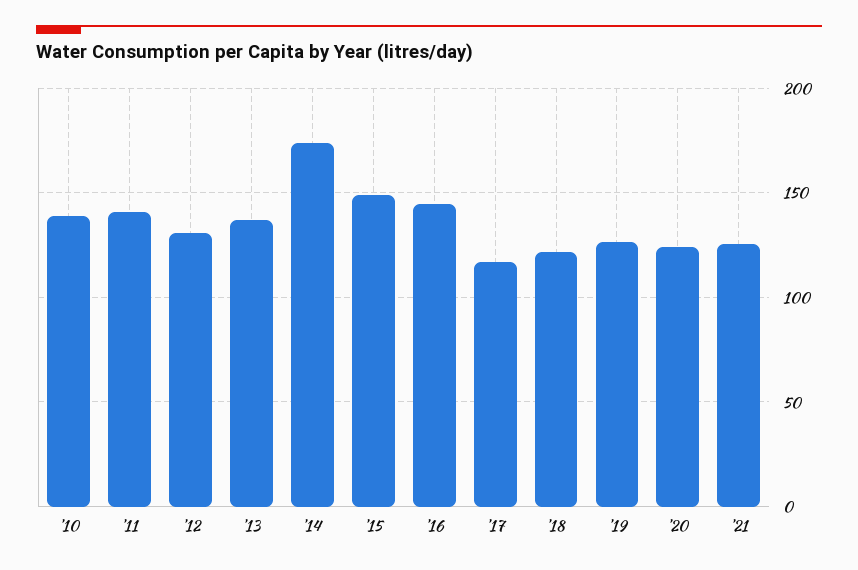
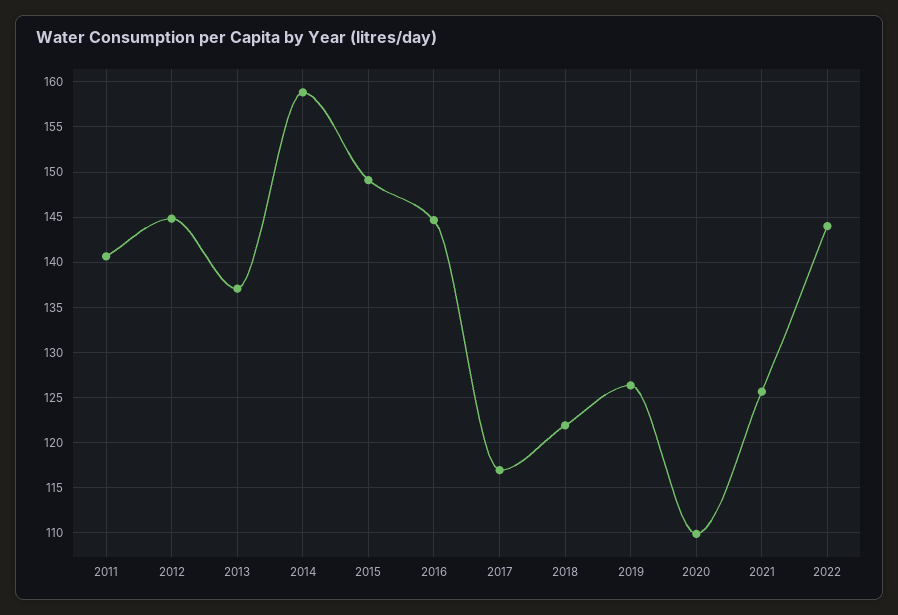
'10: 140 -> none
'12: 130 -> 145
'14: 175 -> 159
'20: 125 -> 110
2022: none -> 144

